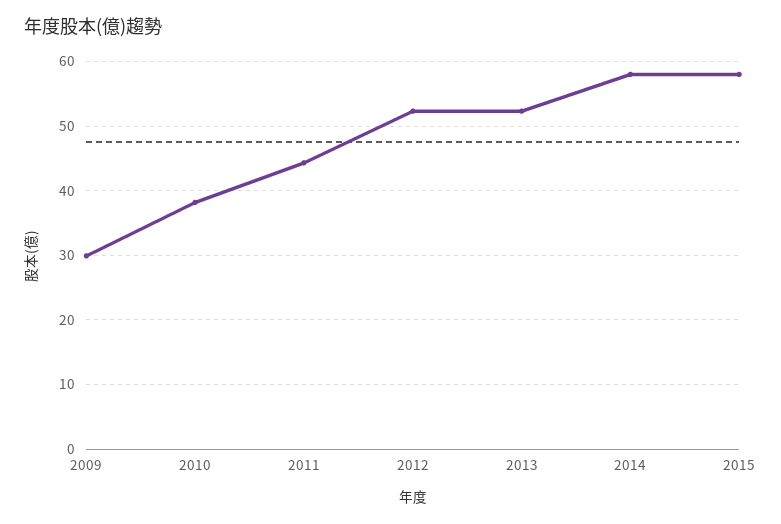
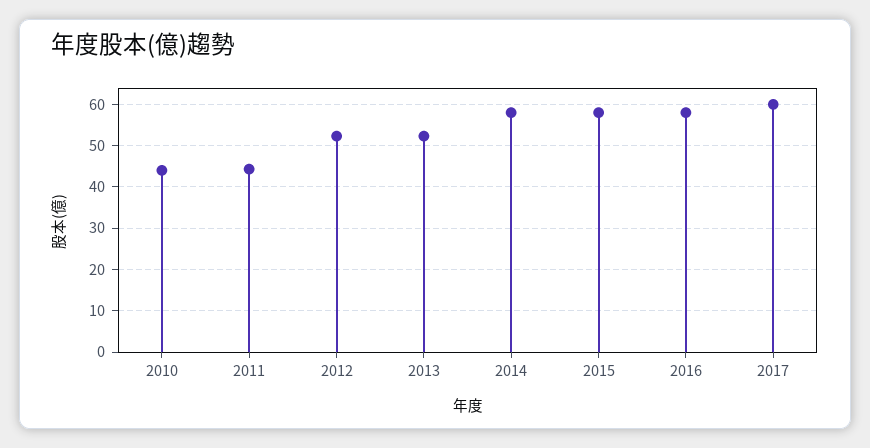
2009: 30 -> none
2010: 38 -> 44
2016: none -> 58
2017: none -> 60

